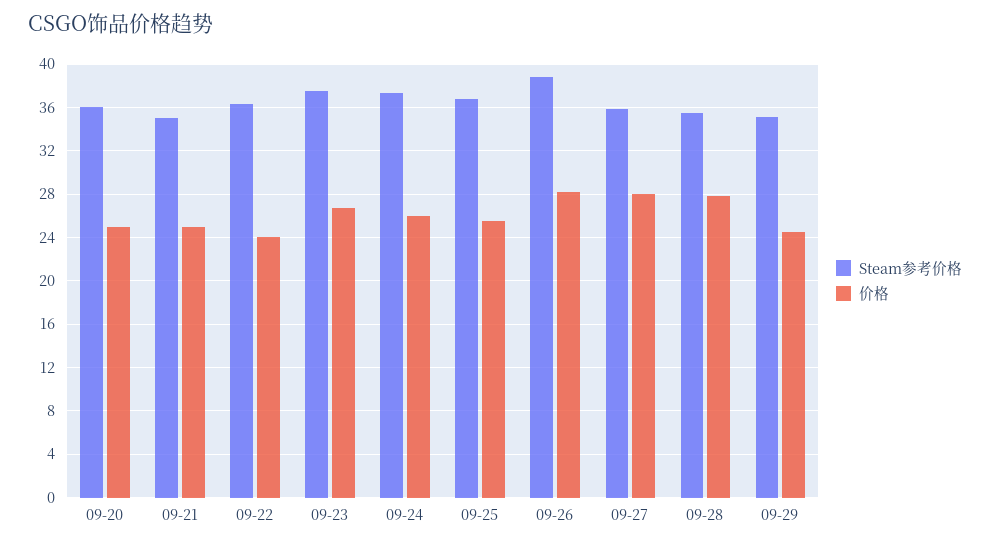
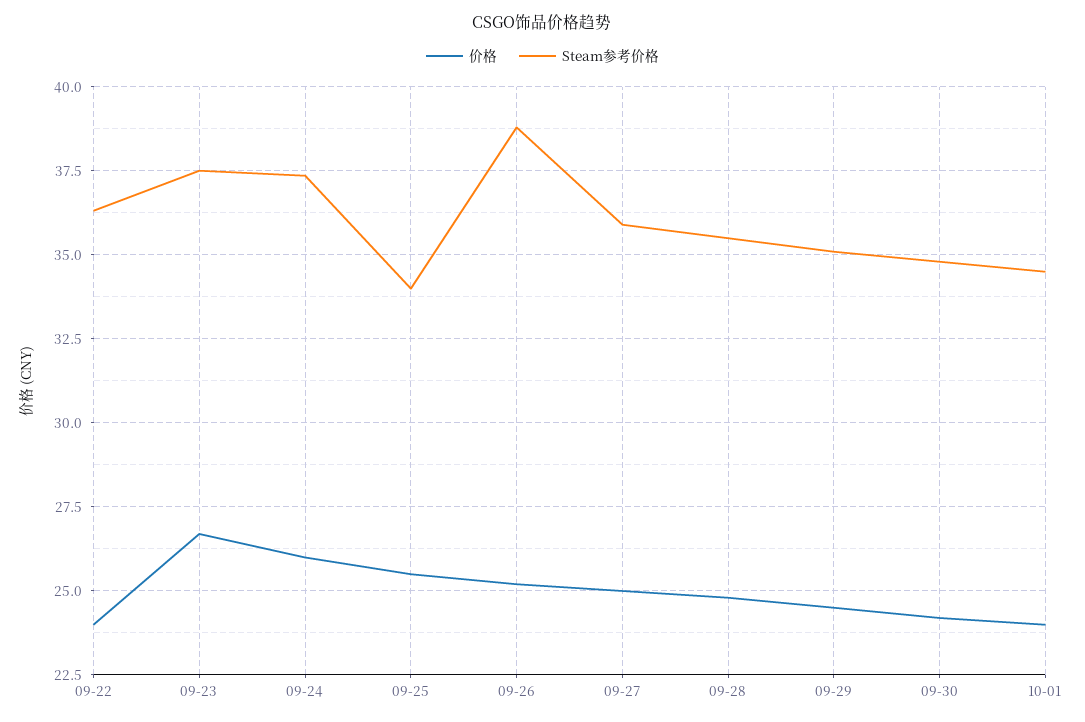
Steam参考价格, 09-20: 36 -> none
价格, 09-20: 25 -> none
Steam参考价格, 09-21: 35 -> none
价格, 09-21: 25 -> none
Steam参考价格, 09-25: 37 -> 34
价格, 09-26: 28 -> 25.25
价格, 09-27: 28 -> 25
价格, 09-28: 28 -> 24.75
价格, 09-30: none -> 24.25
Steam参考价格, 09-30: none -> 34.75
价格, 10-01: none -> 24
Steam参考价格, 10-01: none -> 34.5

